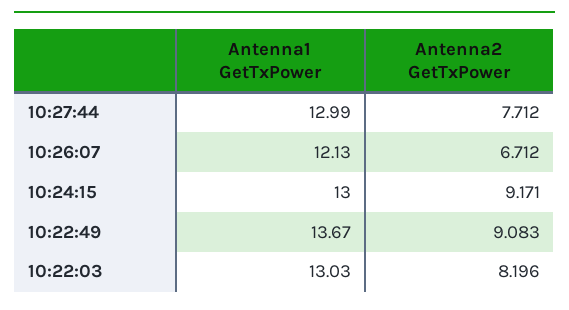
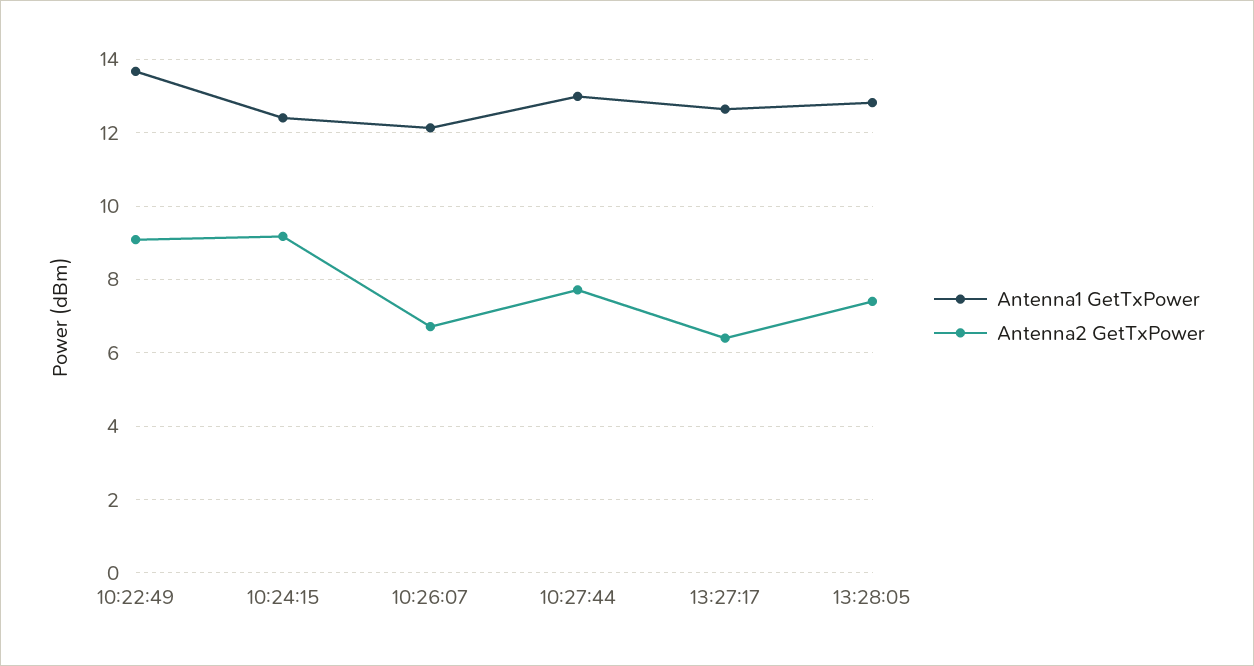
Antenna1 GetTxPower, 10:24:15: 13 -> 12.4
Antenna1 GetTxPower, 10:22:03: 13.03 -> none
Antenna2 GetTxPower, 10:22:03: 8.196 -> none
Antenna1 GetTxPower, 13:27:17: none -> 12.6
Antenna2 GetTxPower, 13:27:17: none -> 6.4
Antenna1 GetTxPower, 13:28:05: none -> 12.8
Antenna2 GetTxPower, 13:28:05: none -> 7.4

